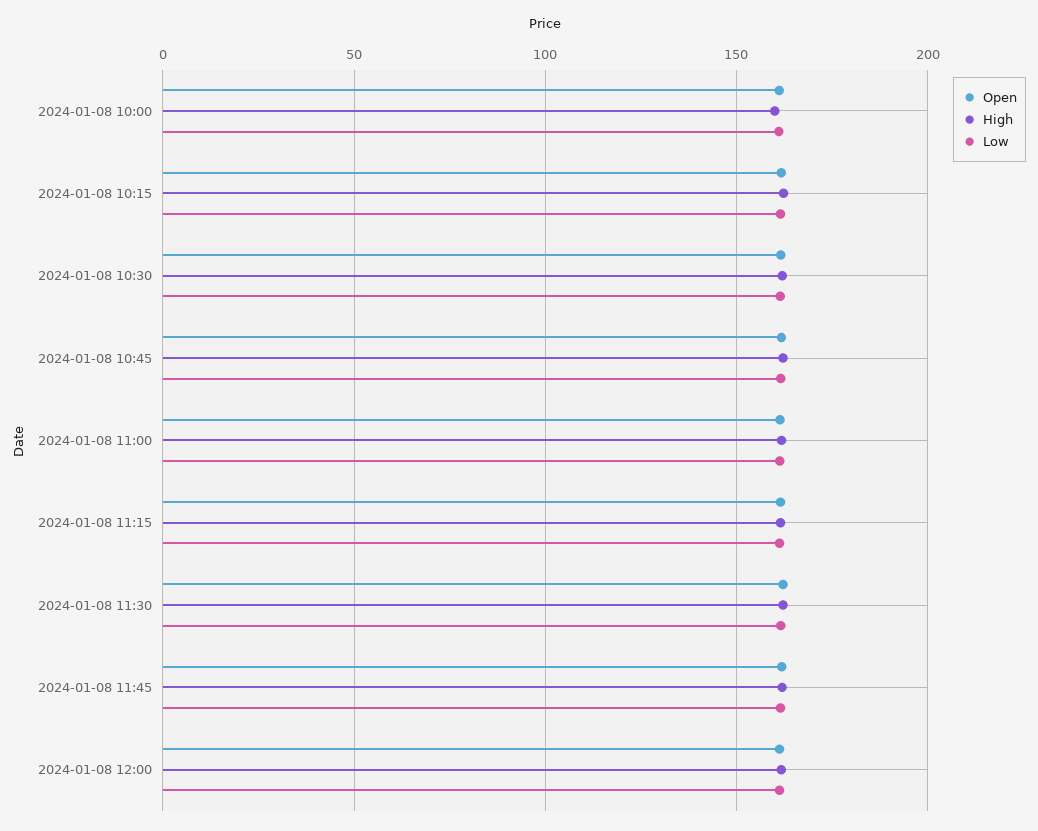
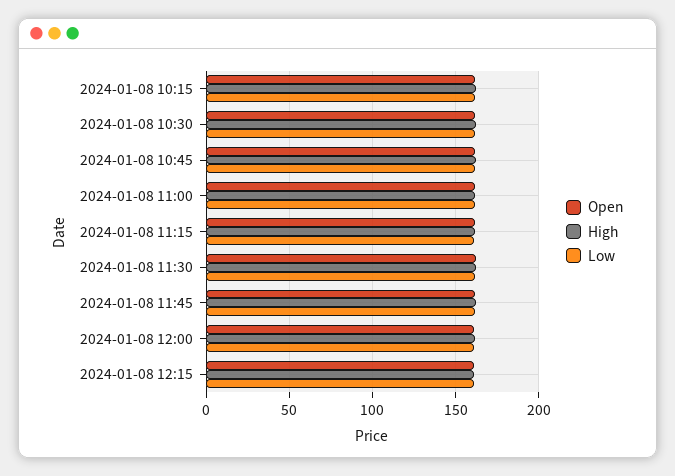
Open, 2024-01-08 10:00: 160 -> none
High, 2024-01-08 10:00: 160 -> none
Low, 2024-01-08 10:00: 160 -> none
Open, 2024-01-08 12:15: none -> 160
High, 2024-01-08 12:15: none -> 160
Low, 2024-01-08 12:15: none -> 160

